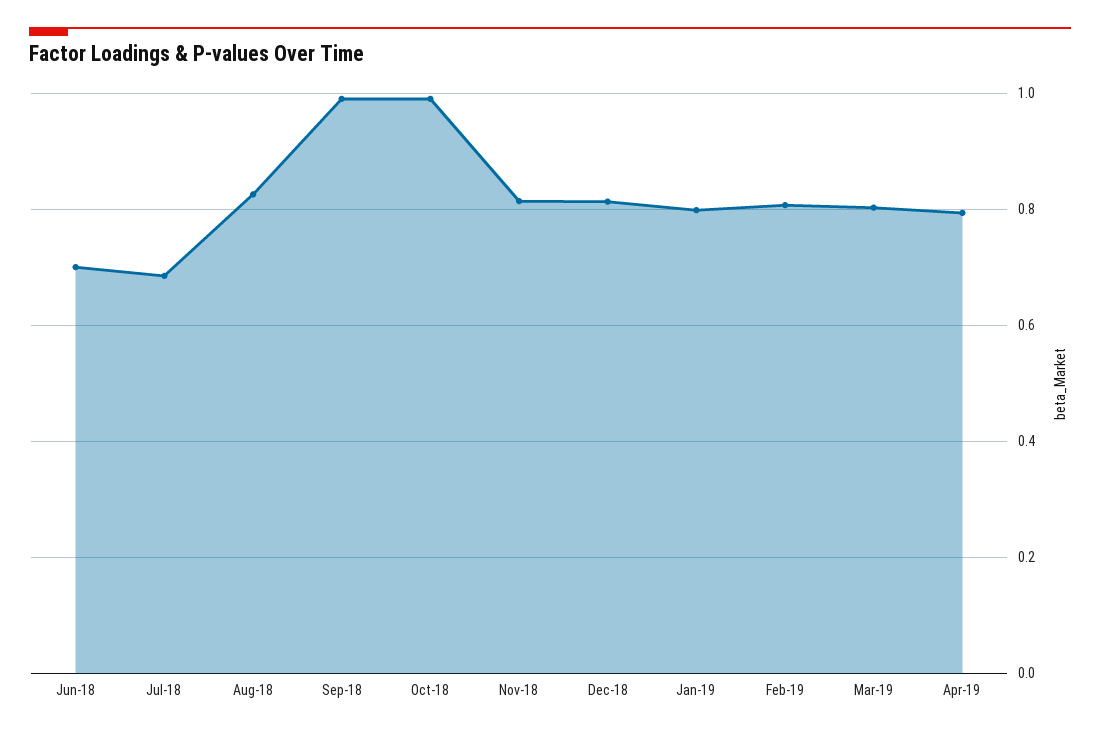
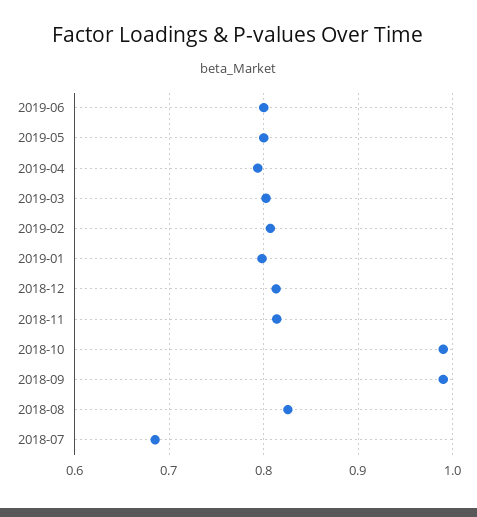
Jun-18: 0.7 -> none
2019-06: none -> 0.8
2019-05: none -> 0.8

